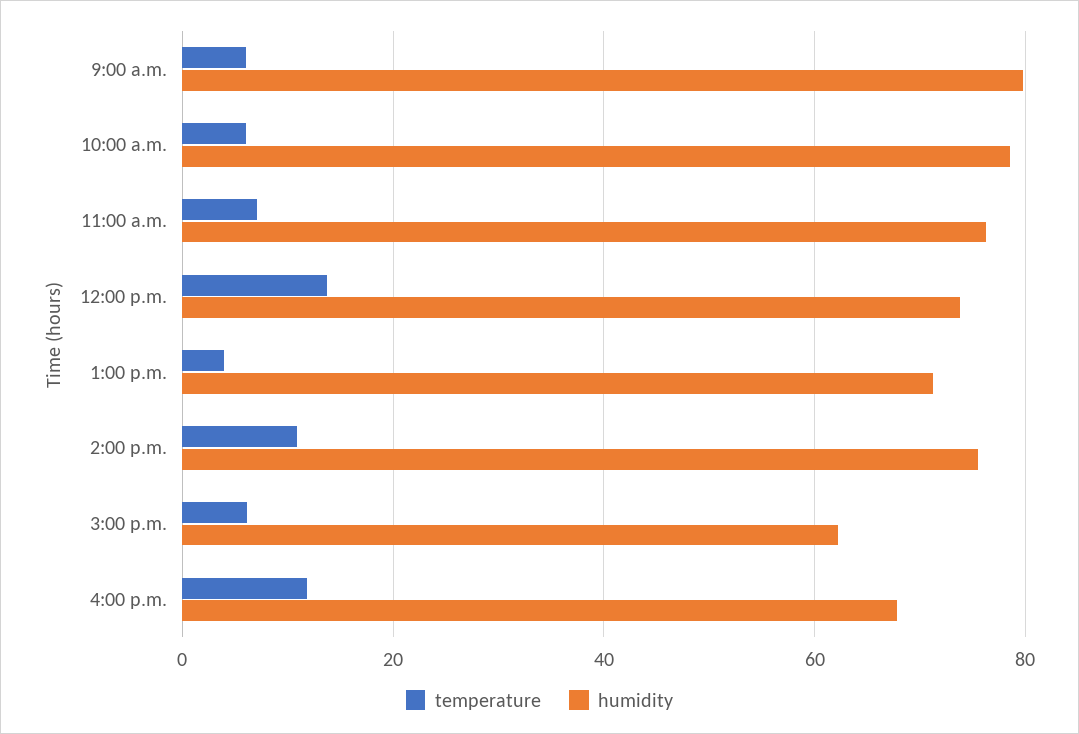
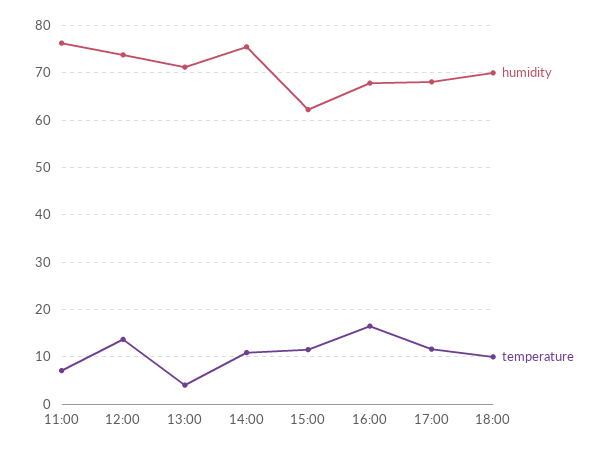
temperature, 9:00 a.m.: 6 -> none
humidity, 9:00 a.m.: 80 -> none
temperature, 10:00 a.m.: 6 -> none
humidity, 10:00 a.m.: 78 -> none
temperature, 3:00 p.m.: 6 -> 12
temperature, 4:00 p.m.: 12 -> 16
humidity, 17:00: none -> 68
temperature, 17:00: none -> 12
humidity, 18:00: none -> 70
temperature, 18:00: none -> 10

